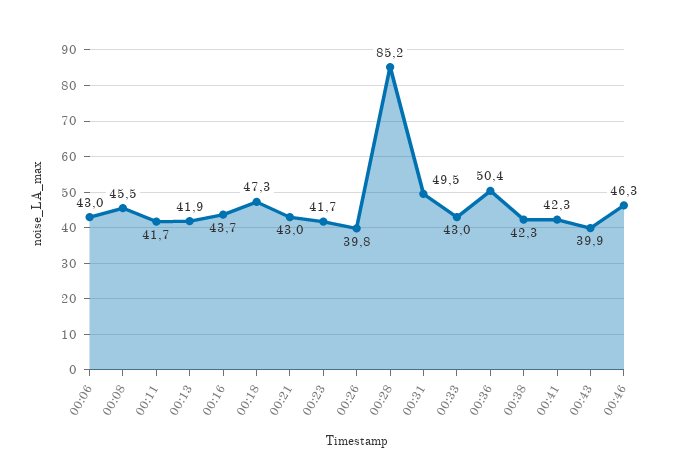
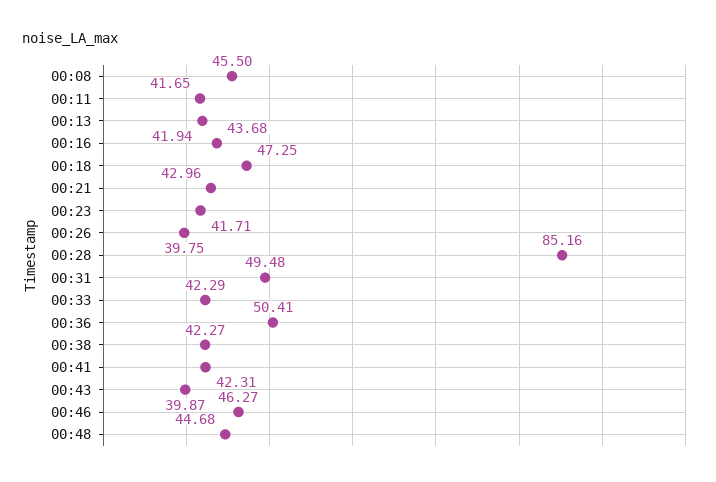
00:06: 43 -> none
00:33: 43 -> 42.29
00:48: none -> 44.68

